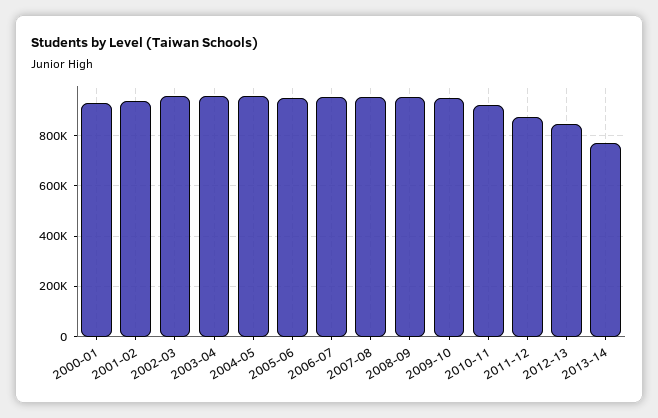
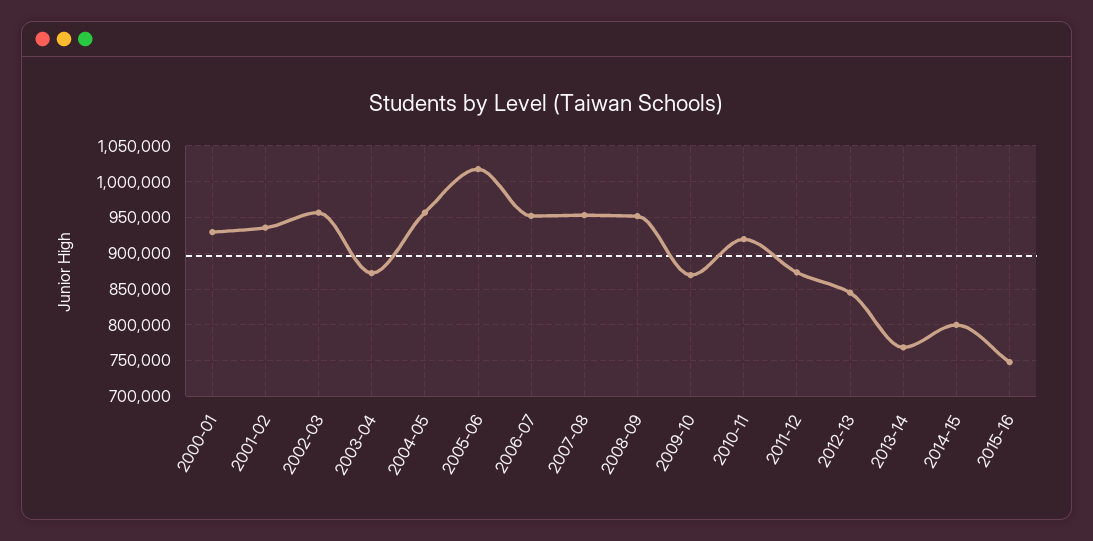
2003-04: 950000 -> 870000
2005-06: 950000 -> 1020000
2009-10: 950000 -> 870000
2014-15: none -> 800000
2015-16: none -> 750000

